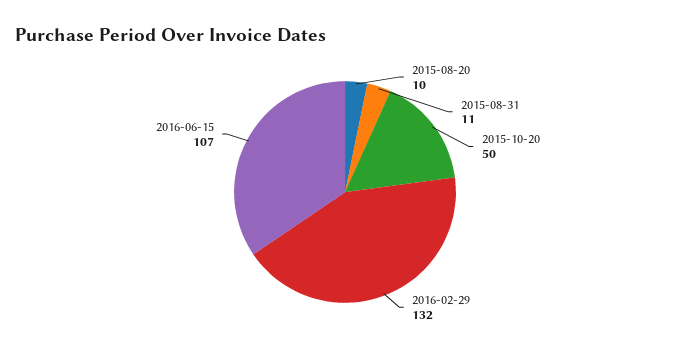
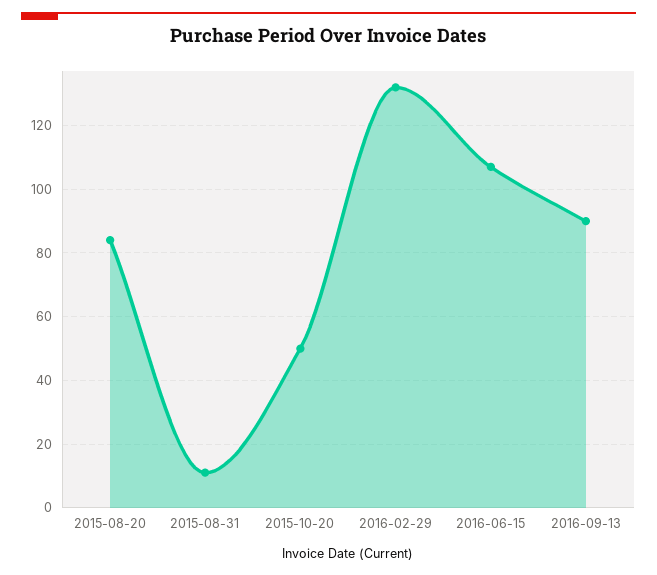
2015-08-20: 10 -> 85
2016-09-13: none -> 90

